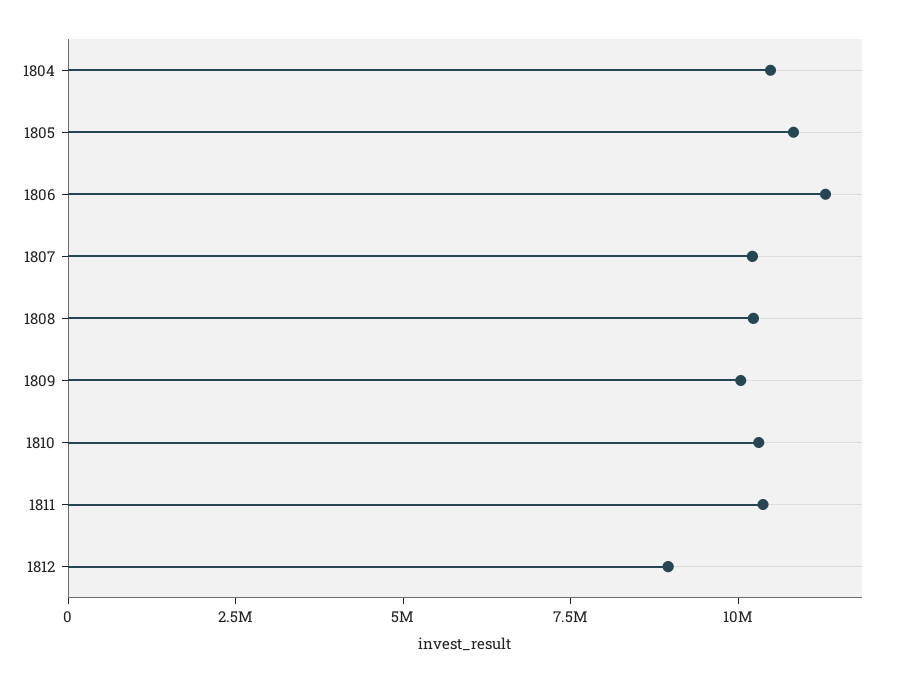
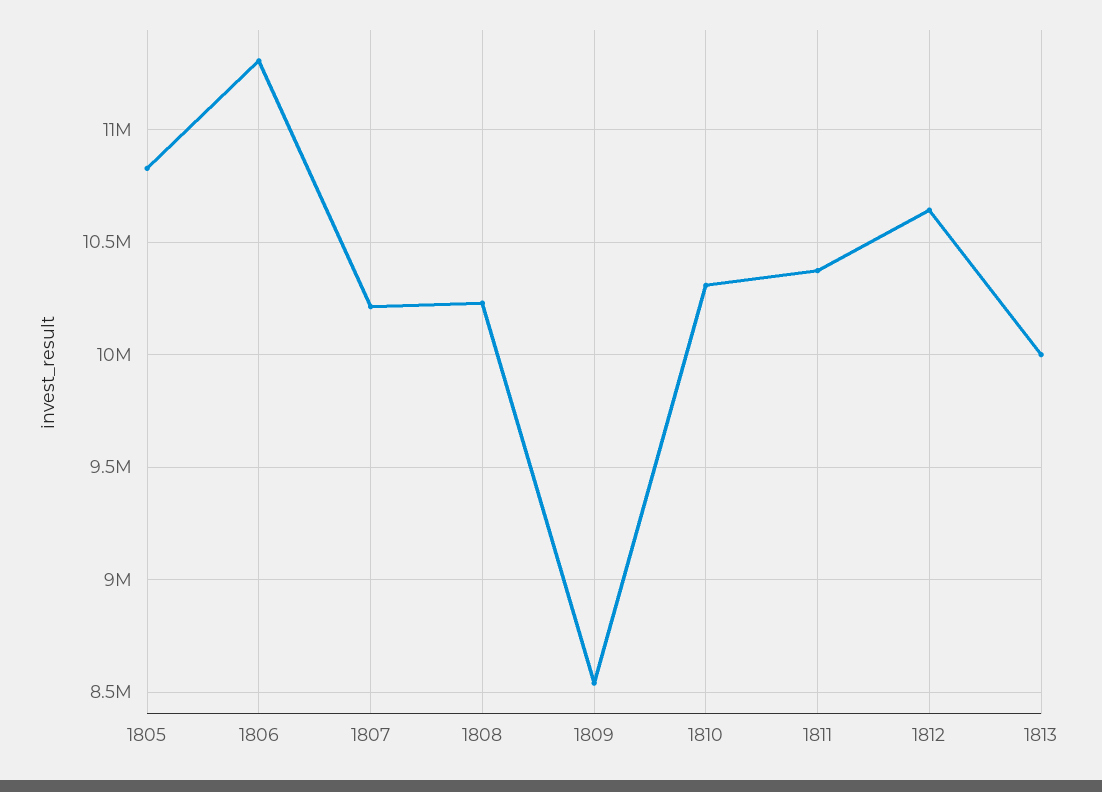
1804: 10500000 -> none
1809: 10000000 -> 8550000
1812: 9000000 -> 10650000
1813: none -> 10000000

